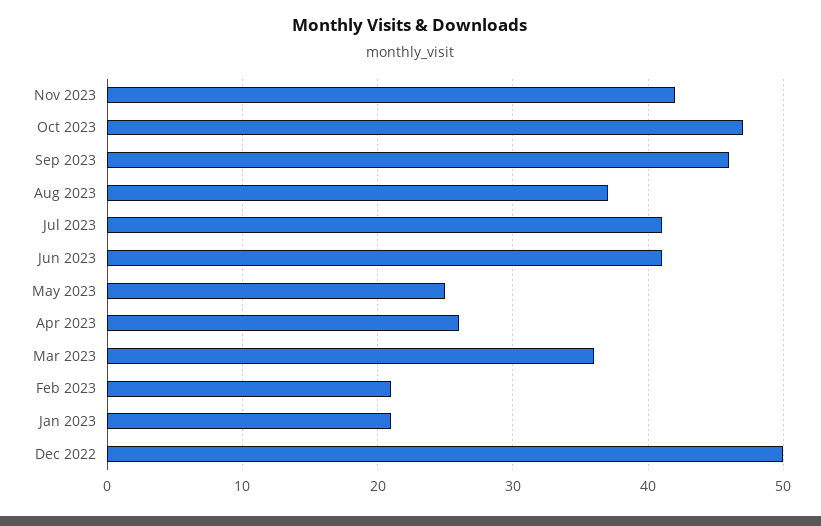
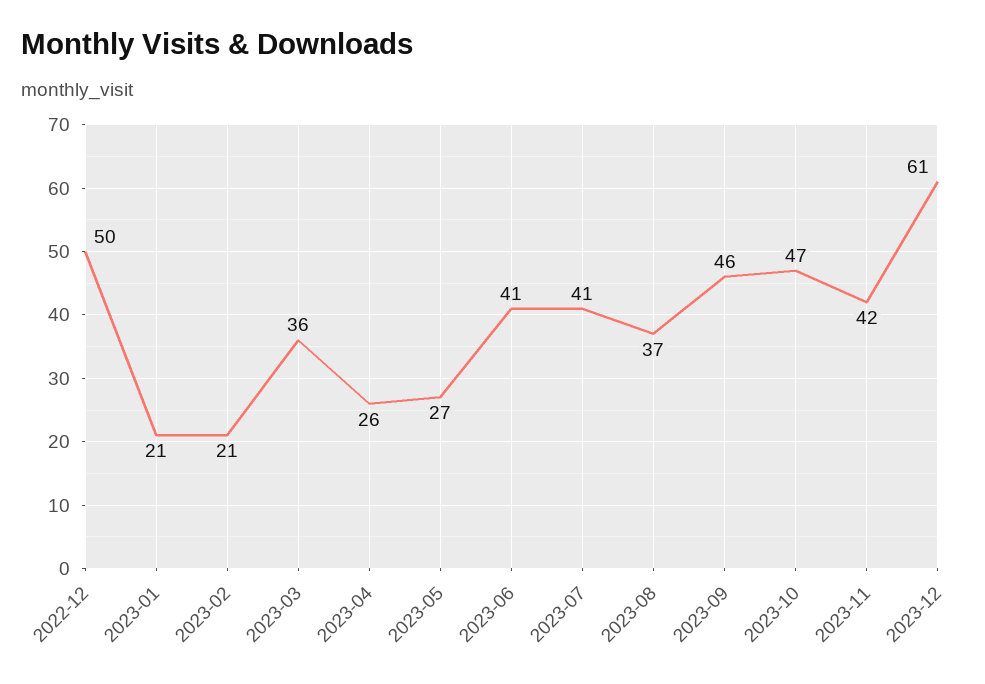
May 2023: 25 -> 27
2023-12: none -> 61

